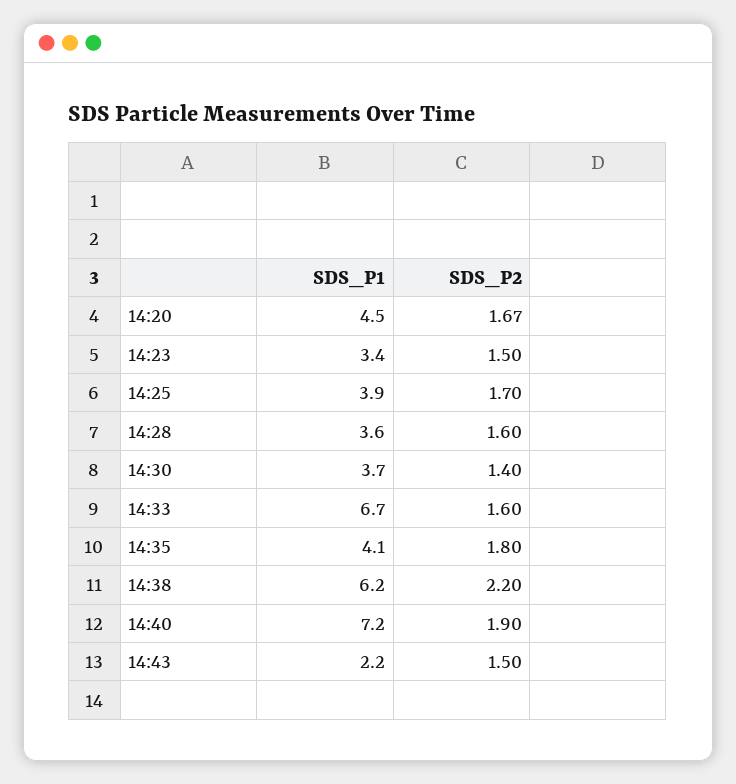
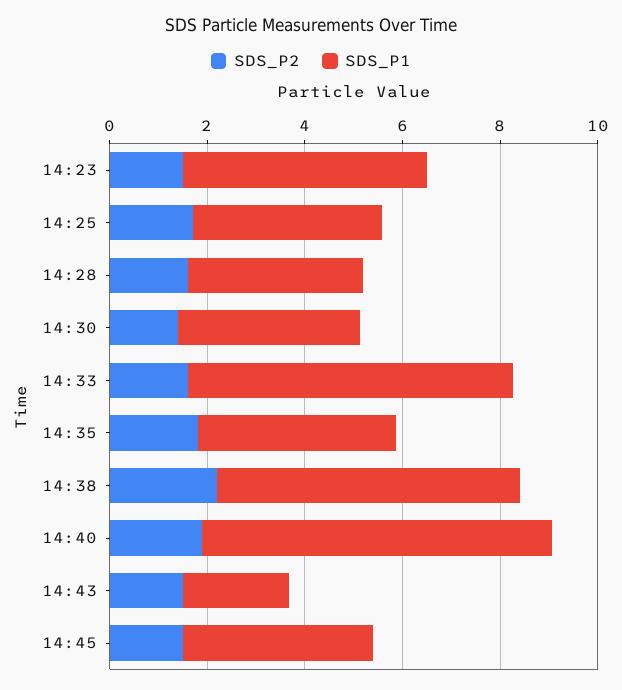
SDS_P1, 14:20: 4.5 -> none
SDS_P2, 14:20: 1.67 -> none
SDS_P1, 14:23: 3.4 -> 5
SDS_P2, 14:45: none -> 1.5
SDS_P1, 14:45: none -> 4

